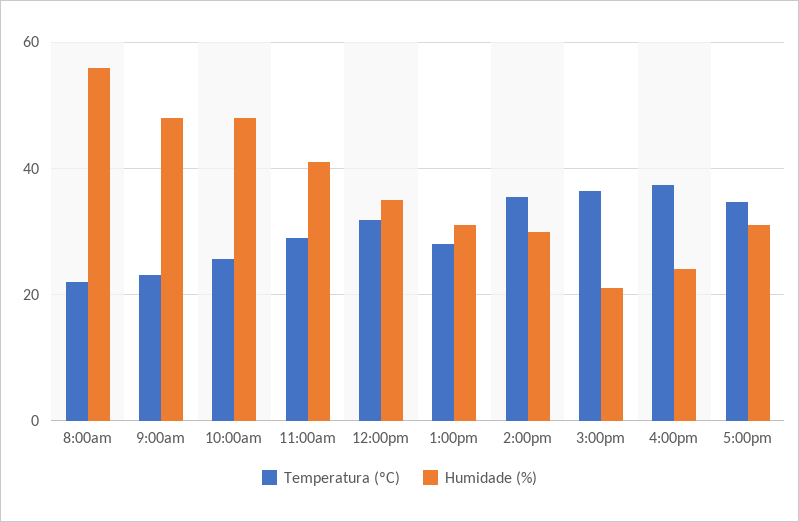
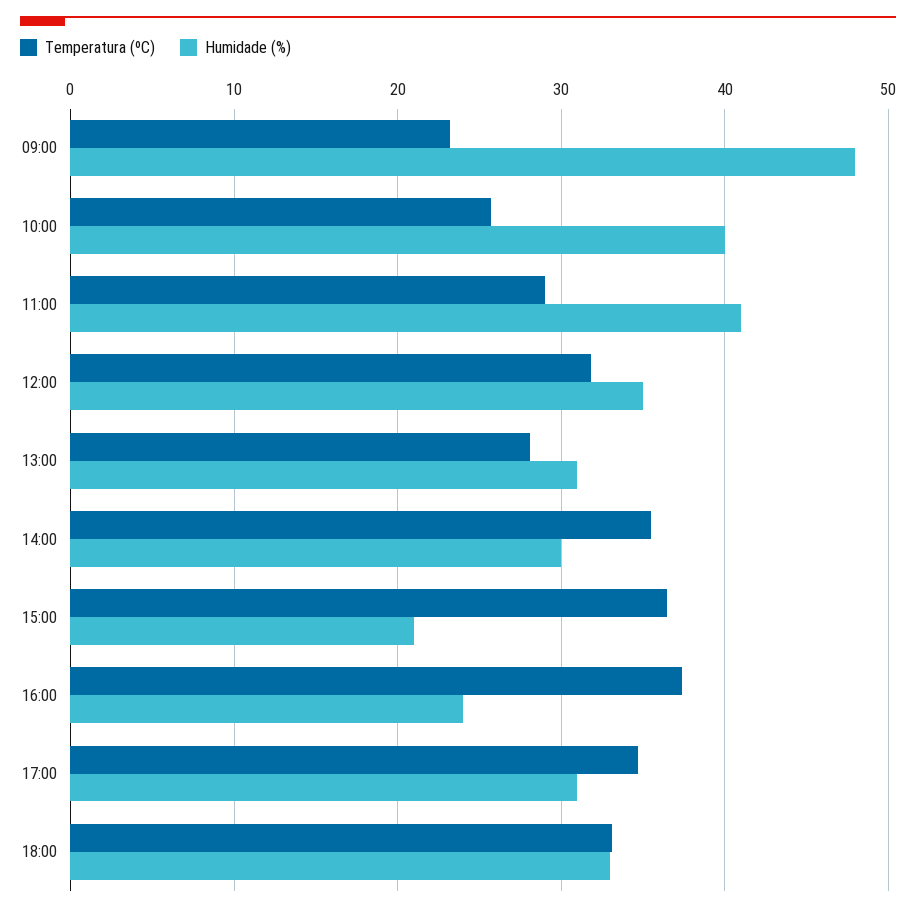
Temperatura (ºC), 8:00am: 22 -> none
Humidade (%), 8:00am: 56 -> none
Humidade (%), 10:00am: 48 -> 40
Temperatura (ºC), 18:00: none -> 33
Humidade (%), 18:00: none -> 33

